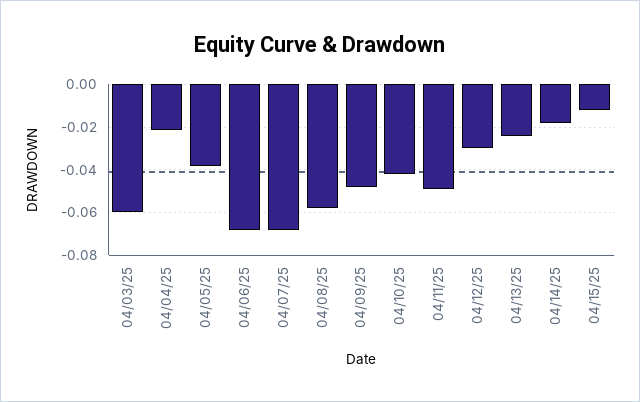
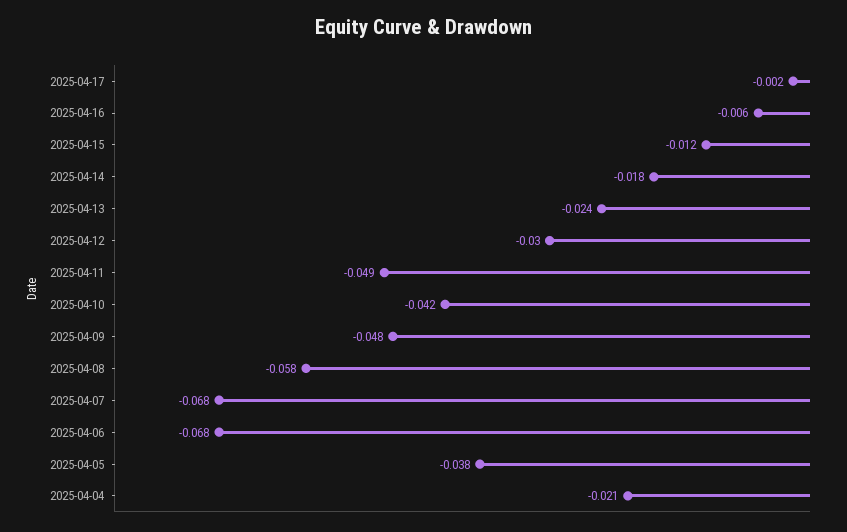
04/03/25: -0.06 -> none
2025-04-17: none -> -0.002
2025-04-16: none -> -0.006

